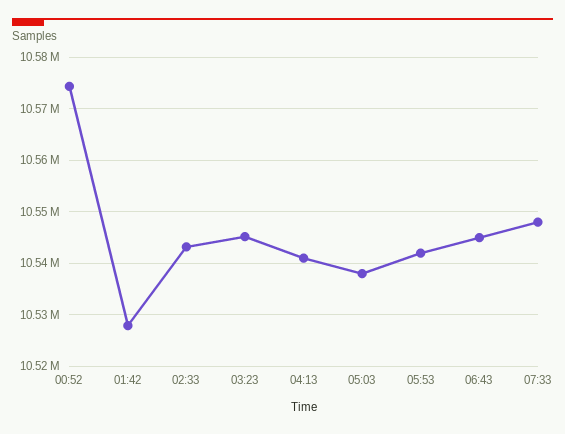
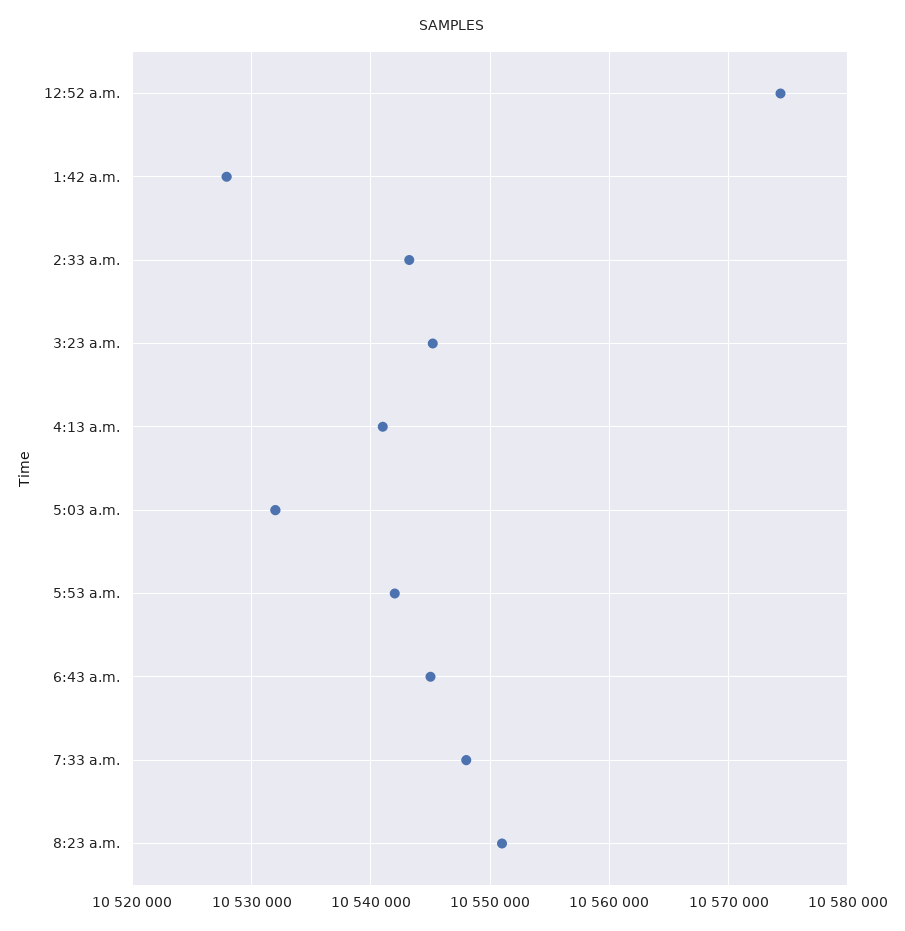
05:03: 10538000 -> 10532000
8:23 a.m.: none -> 10551000

